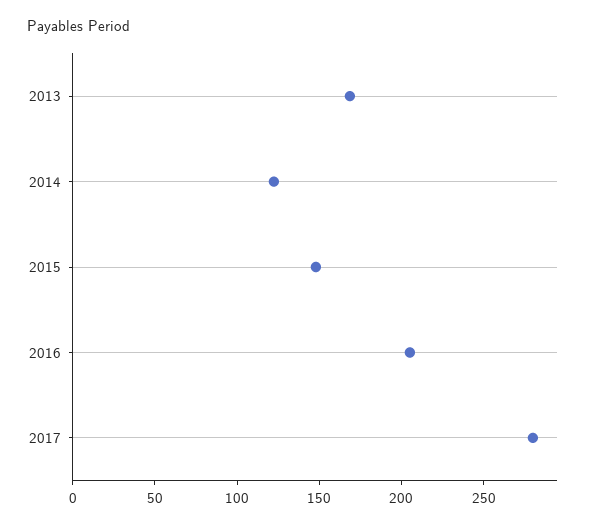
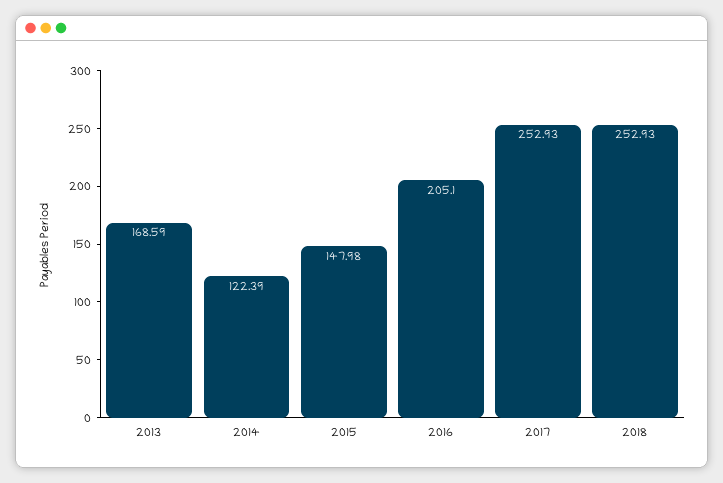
2017: 280 -> 252.93
2018: none -> 252.93

